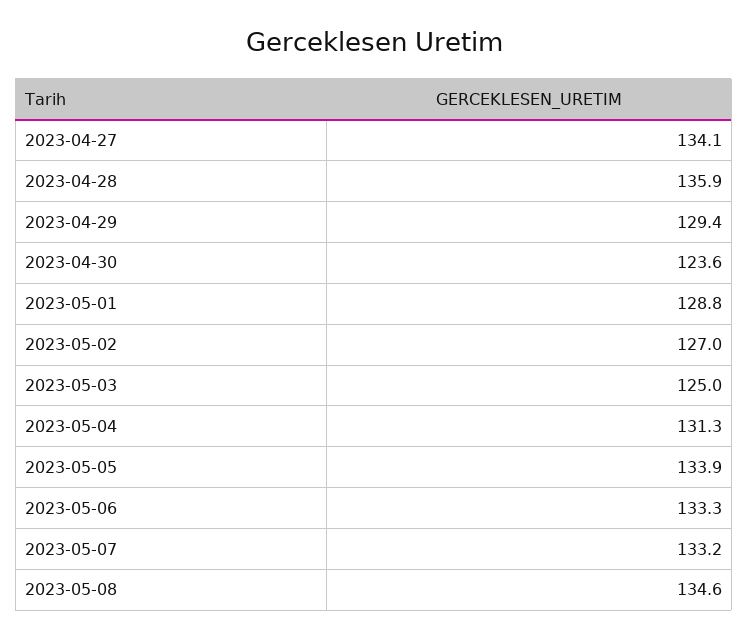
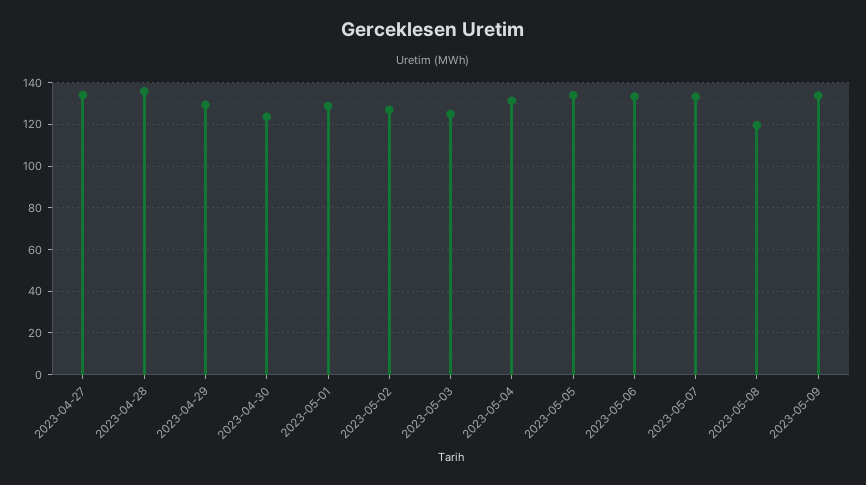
2023-05-08: 134.6 -> 120
2023-05-09: none -> 135

